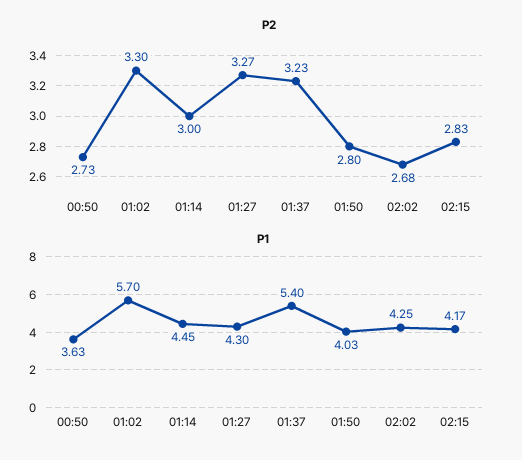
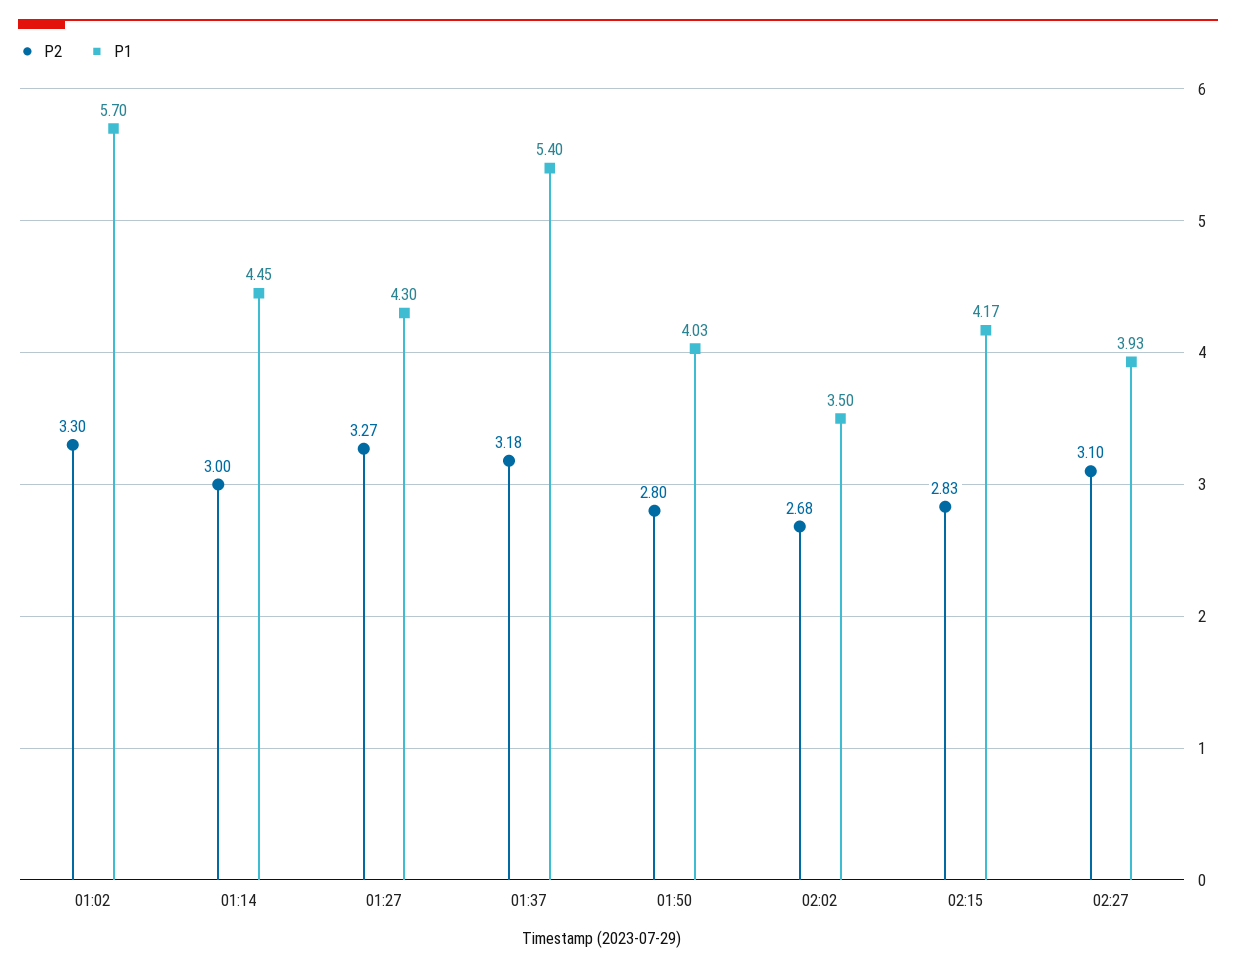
P2, 00:50: 2.73 -> none
P2, 01:37: 3.23 -> 3.18
P1, 00:50: 3.63 -> none
P1, 02:02: 4.25 -> 3.5
P2, 02:27: none -> 3.1
P1, 02:27: none -> 3.93

